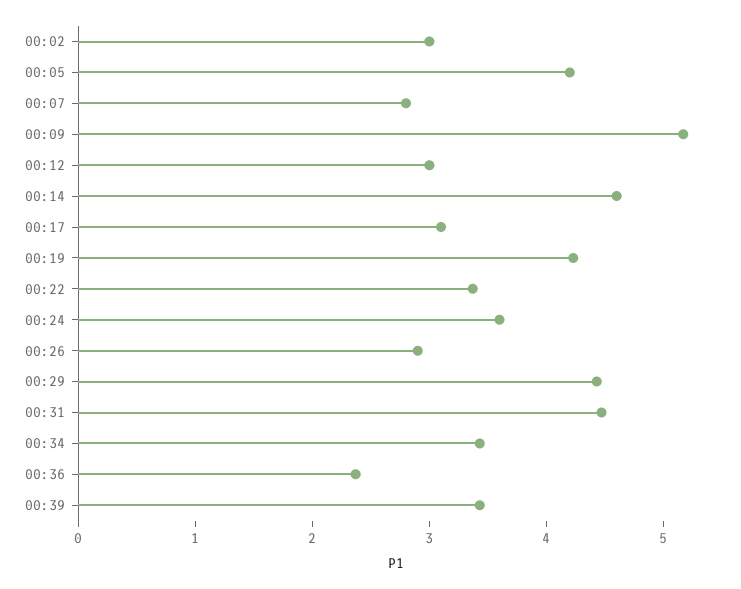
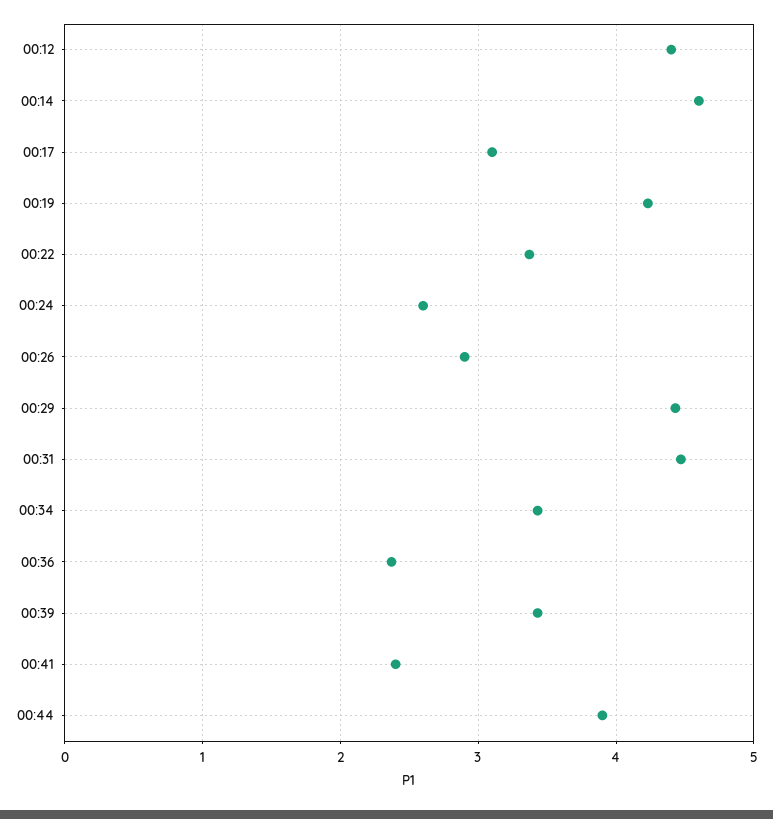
00:02: 3 -> none
00:05: 4.2 -> none
00:07: 2.8 -> none
00:09: 5.2 -> none
00:12: 3 -> 4.4
00:24: 3.6 -> 2.6
00:41: none -> 2.4
00:44: none -> 3.9

